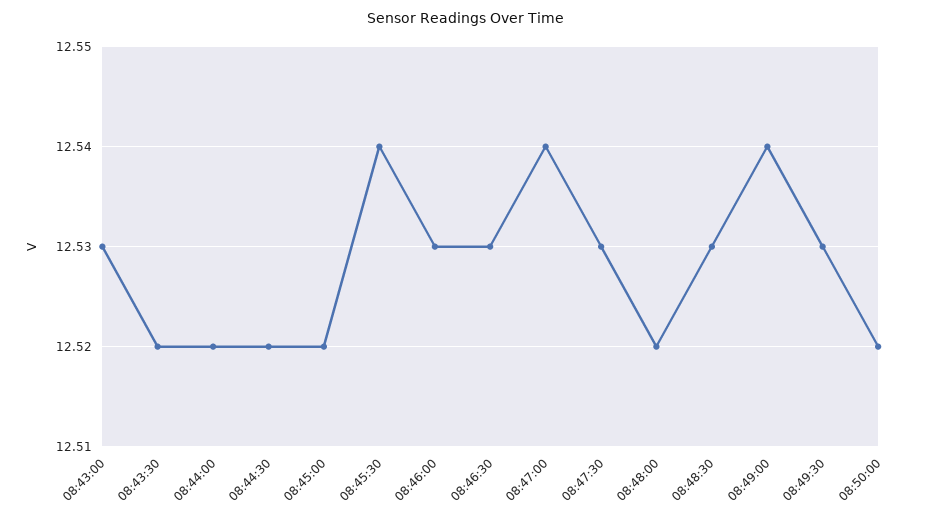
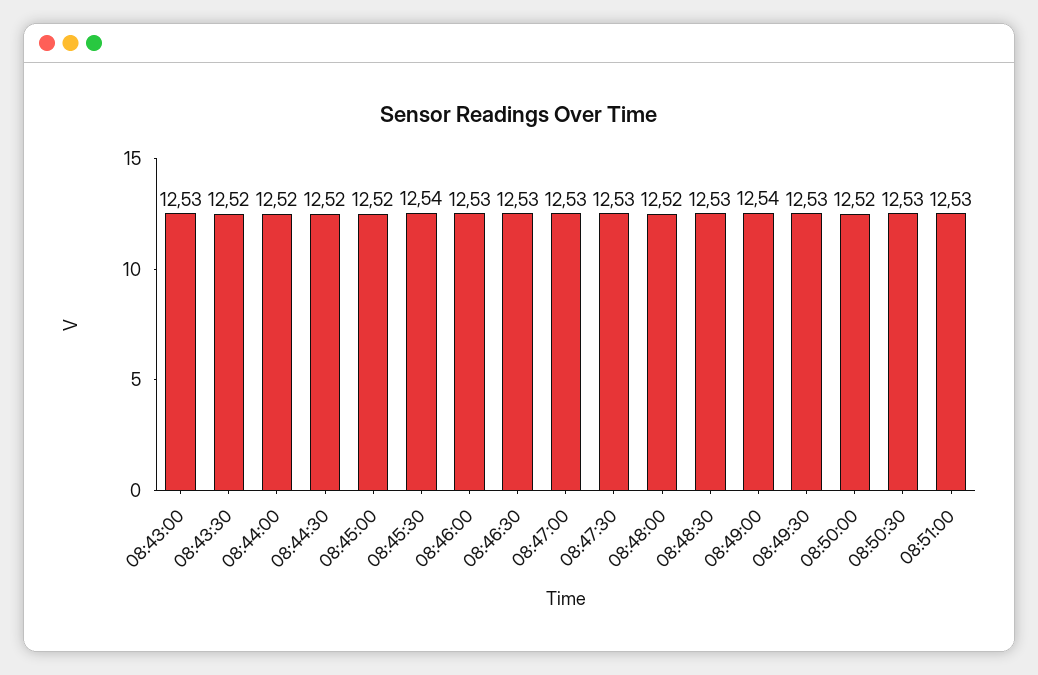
08:47:00: 12.54 -> 12.53
08:50:30: none -> 12.53
08:51:00: none -> 12.53

